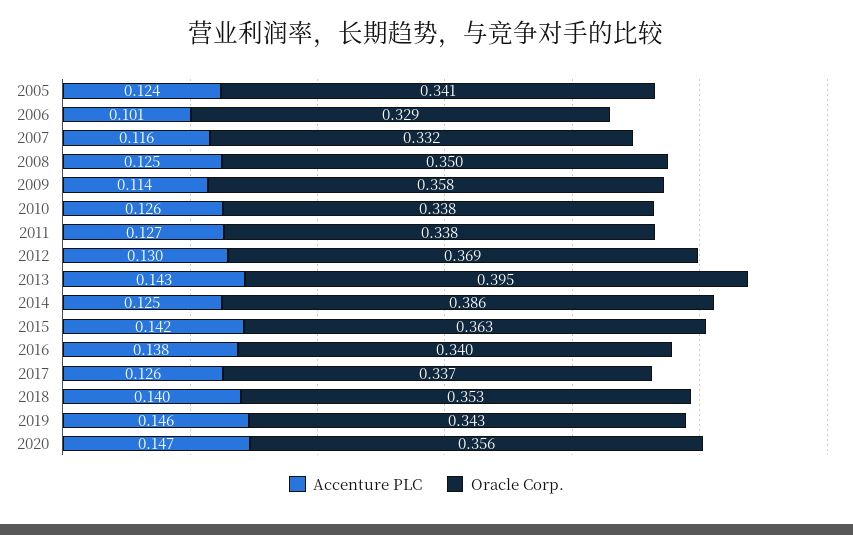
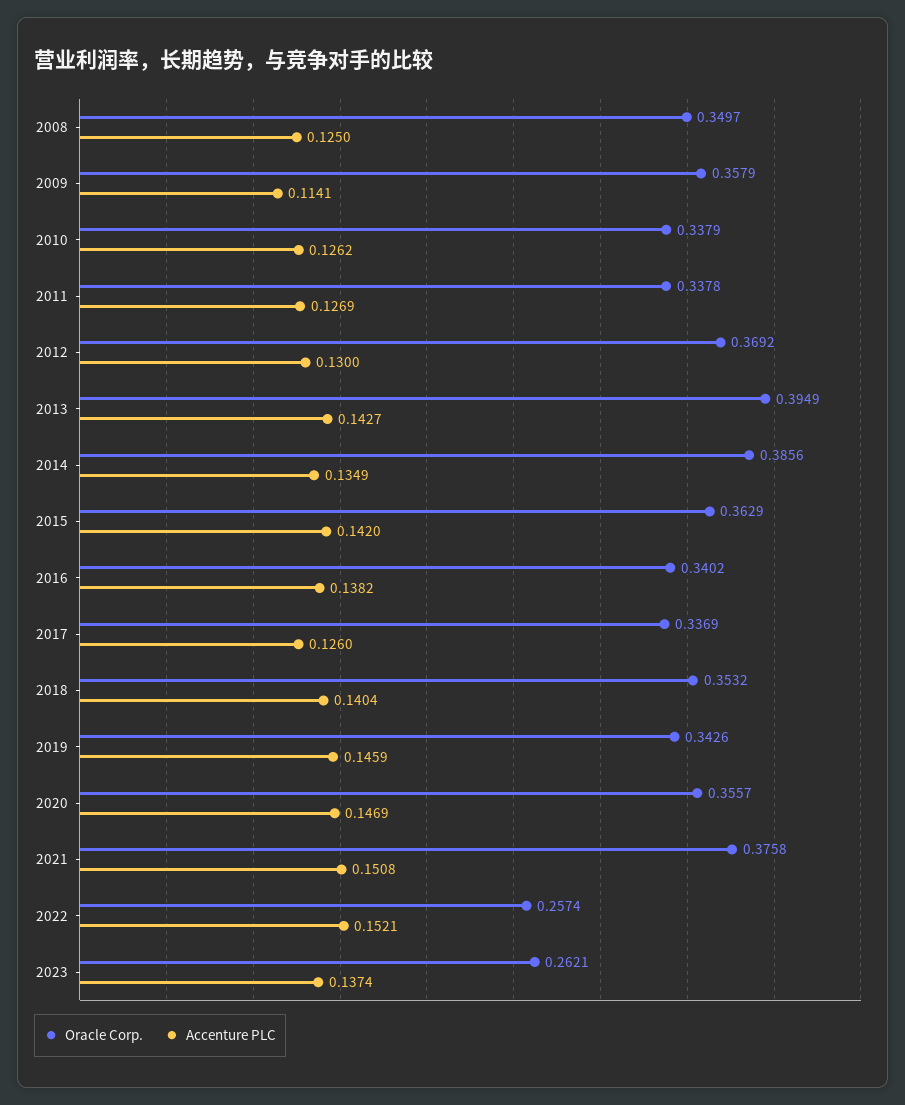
Accenture PLC, 2005: 0.124 -> none
Oracle Corp., 2005: 0.341 -> none
Accenture PLC, 2006: 0.101 -> none
Oracle Corp., 2006: 0.329 -> none
Accenture PLC, 2007: 0.116 -> none
Oracle Corp., 2007: 0.332 -> none
Accenture PLC, 2014: 0.125 -> 0.1349
Oracle Corp., 2021: none -> 0.3758
Accenture PLC, 2021: none -> 0.1508
Oracle Corp., 2022: none -> 0.2574
Accenture PLC, 2022: none -> 0.1521
Oracle Corp., 2023: none -> 0.2621
Accenture PLC, 2023: none -> 0.1374

